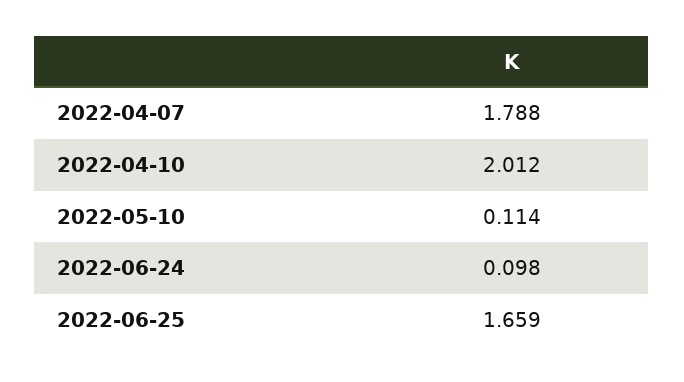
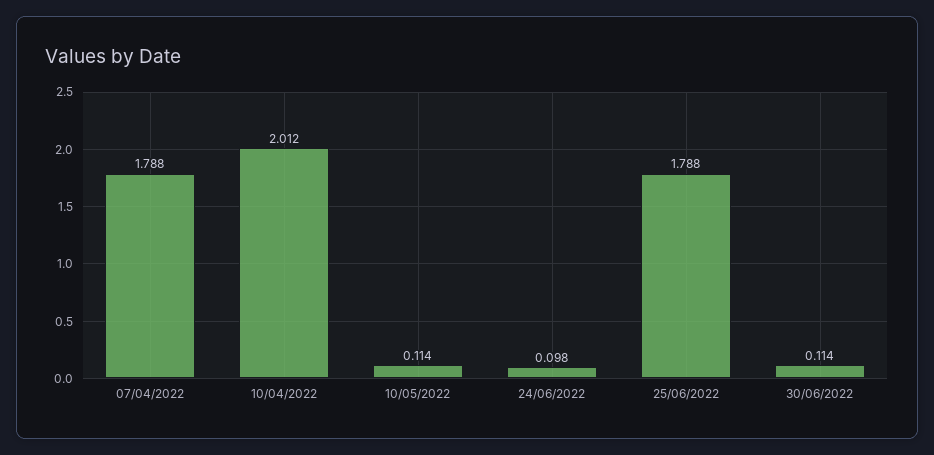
2022-06-25: 1.659 -> 1.788
30/06/2022: none -> 0.114

